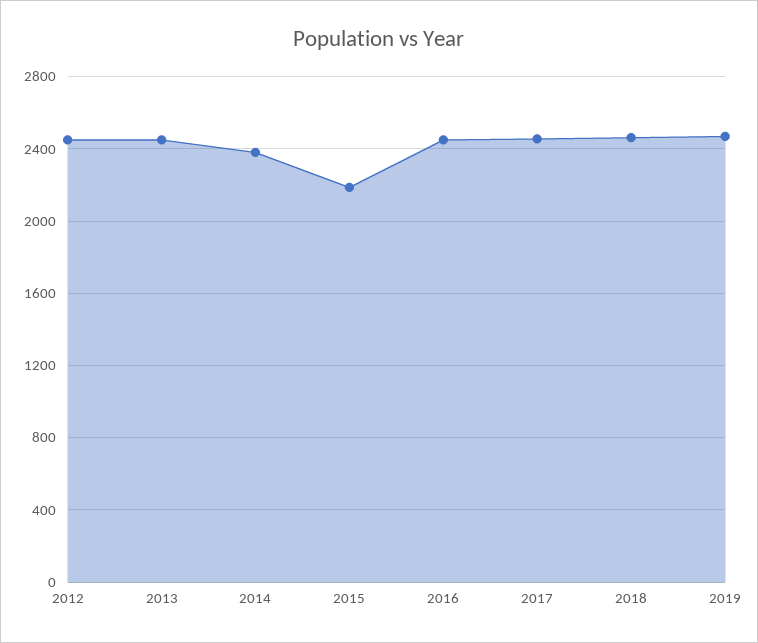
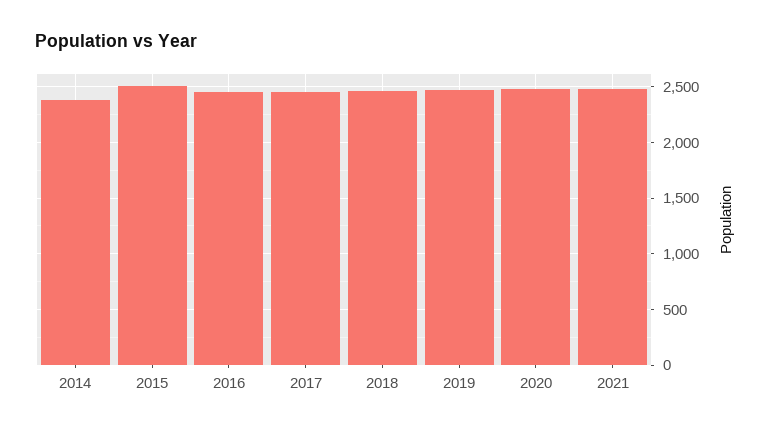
2012: 2450 -> none
2013: 2450 -> none
2015: 2200 -> 2500
2020: none -> 2500
2021: none -> 2500

